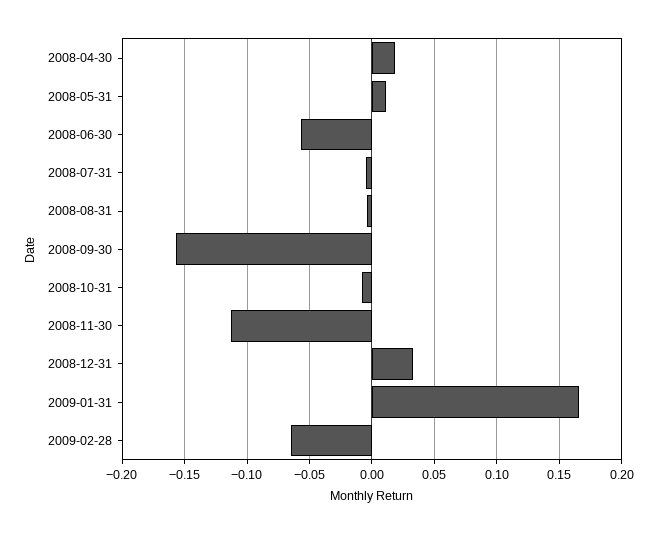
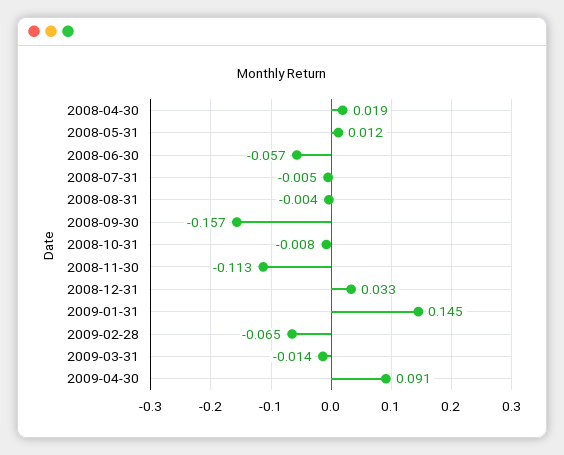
2009-01-31: 0.165 -> 0.145
2009-03-31: none -> -0.014
2009-04-30: none -> 0.091

